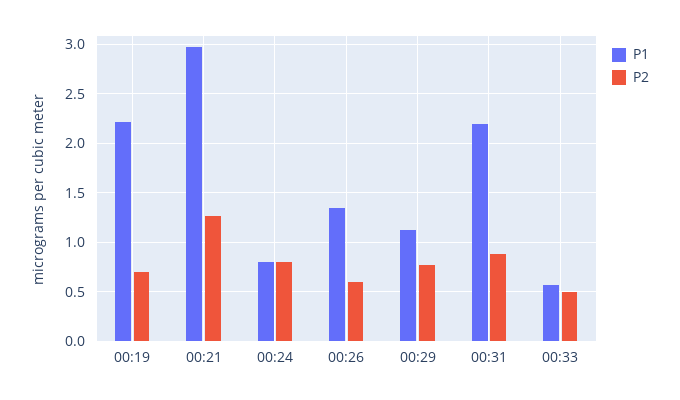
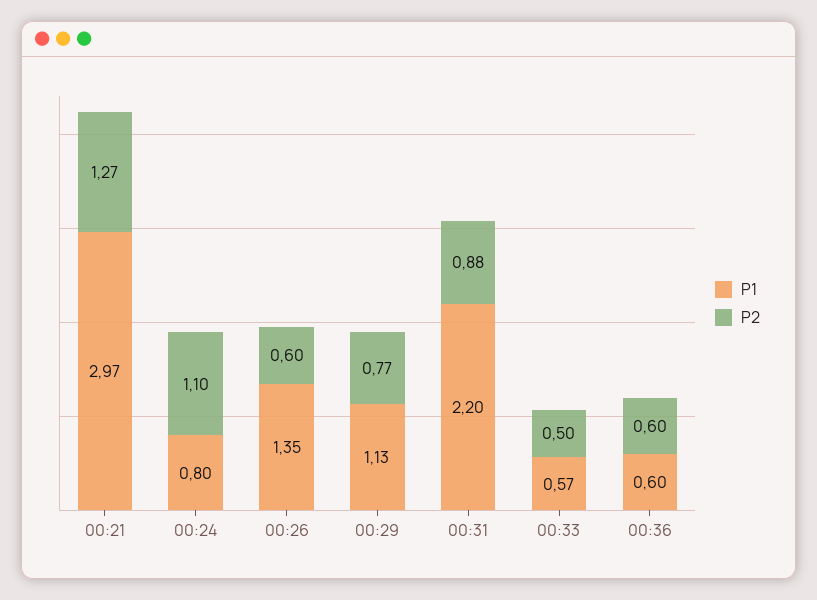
P1, 00:19: 2.2 -> none
P2, 00:19: 0.7 -> none
P2, 00:24: 0.8 -> 1.1
P1, 00:36: none -> 0.6
P2, 00:36: none -> 0.6

